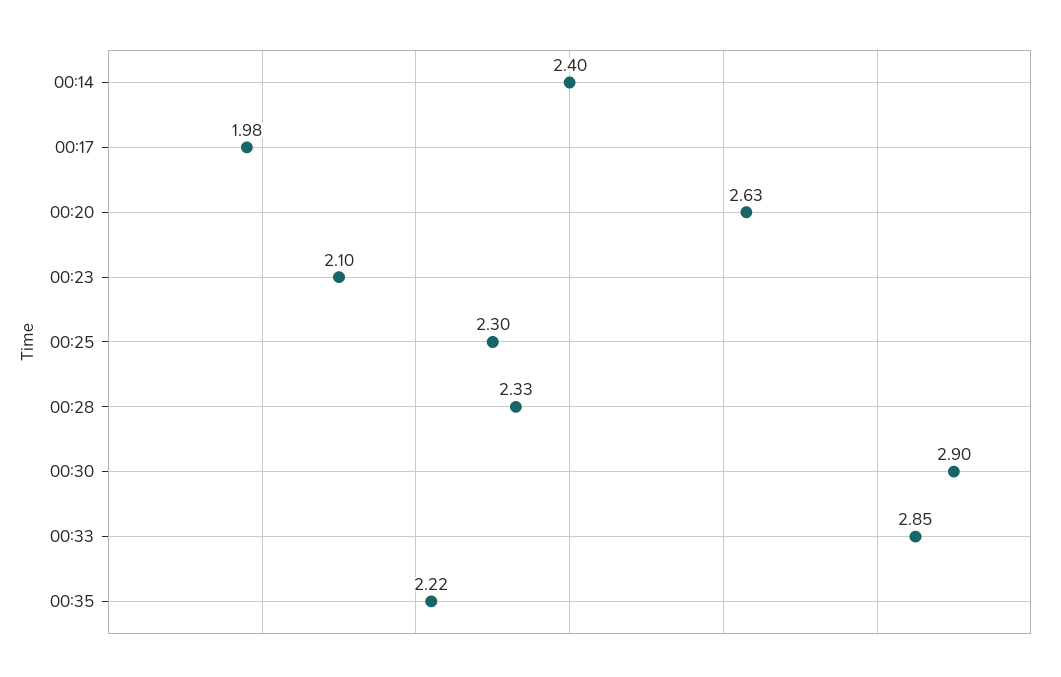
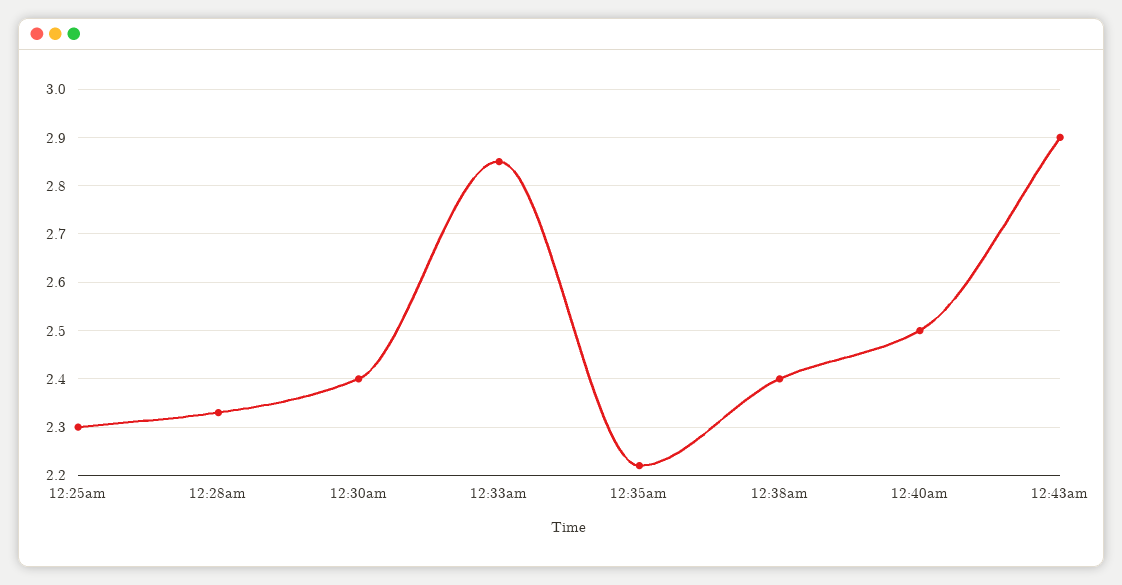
00:14: 2.4 -> none
00:17: 1.98 -> none
00:20: 2.63 -> none
00:23: 2.1 -> none
00:30: 2.9 -> 2.4
12:38am: none -> 2.4
12:40am: none -> 2.5
12:43am: none -> 2.9

